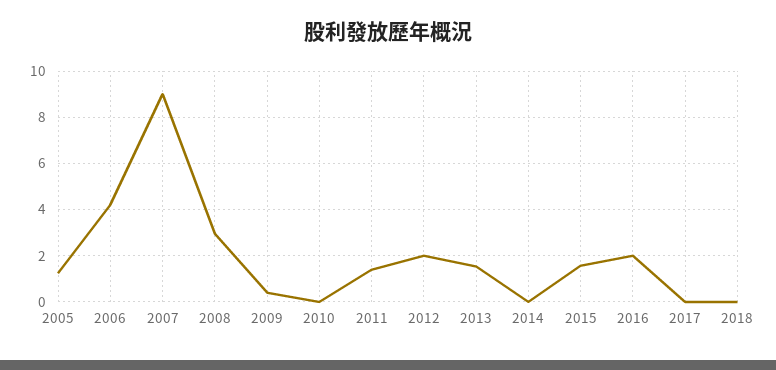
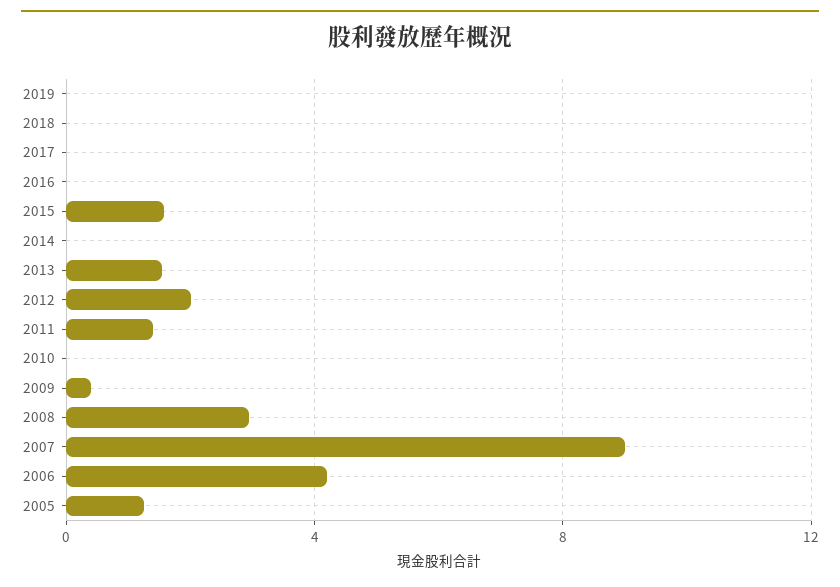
2016: 2 -> 0
2019: none -> 0

